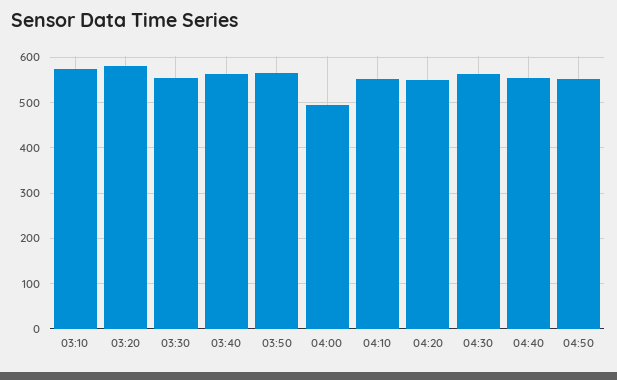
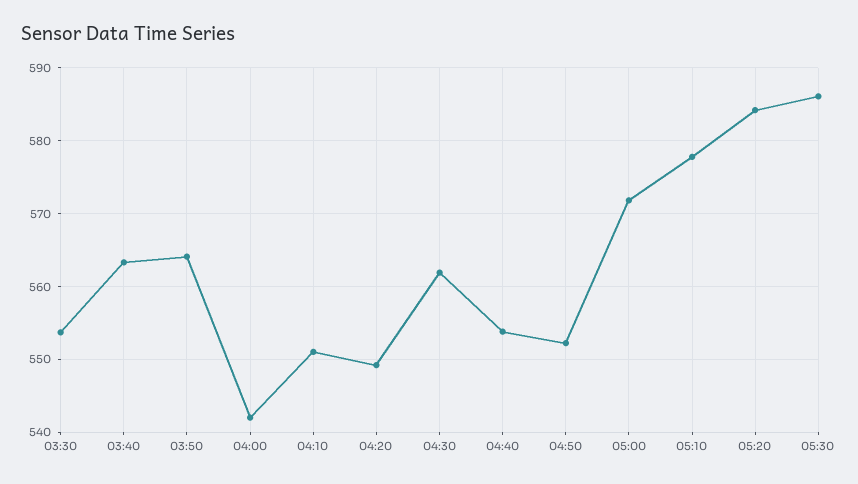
03:10: 580 -> none
03:20: 580 -> none
04:00: 500 -> 542
05:00: none -> 572
05:10: none -> 578
05:20: none -> 584
05:30: none -> 586

